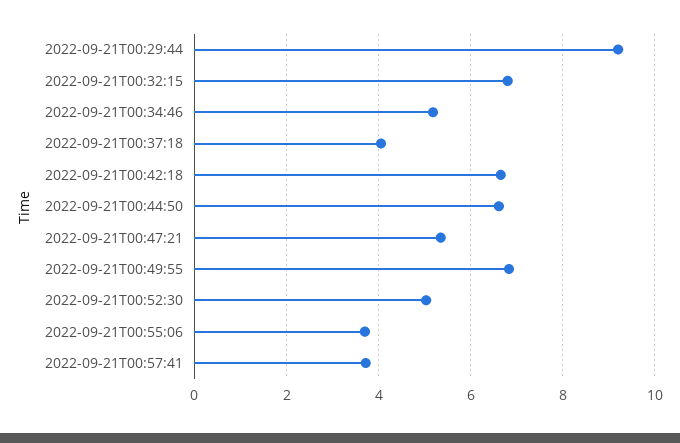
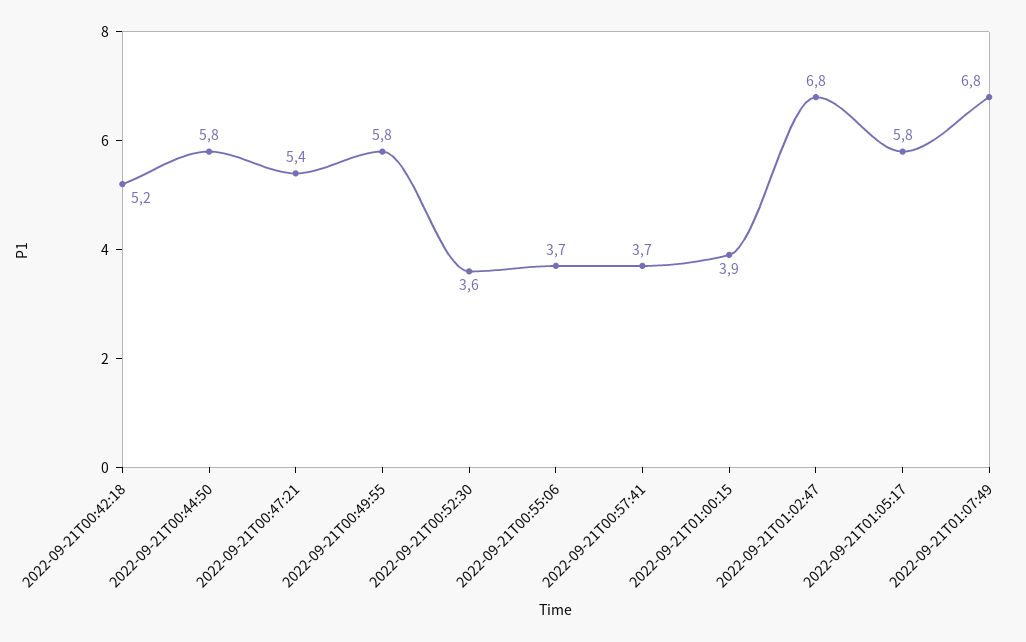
2022-09-21T00:29:44: 9.2 -> none
2022-09-21T00:32:15: 6.8 -> none
2022-09-21T00:34:46: 5.2 -> none
2022-09-21T00:37:18: 4 -> none
2022-09-21T00:42:18: 6.6 -> 5.2
2022-09-21T00:44:50: 6.6 -> 5.8
2022-09-21T00:49:55: 6.8 -> 5.8
2022-09-21T00:52:30: 5 -> 3.6
2022-09-21T01:00:15: none -> 3.9
2022-09-21T01:02:47: none -> 6.8
2022-09-21T01:05:17: none -> 5.8
2022-09-21T01:07:49: none -> 6.8

